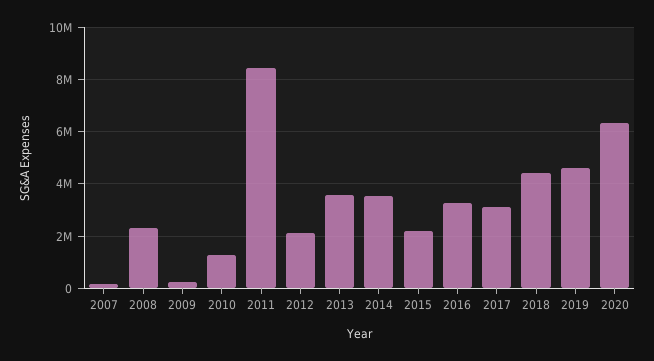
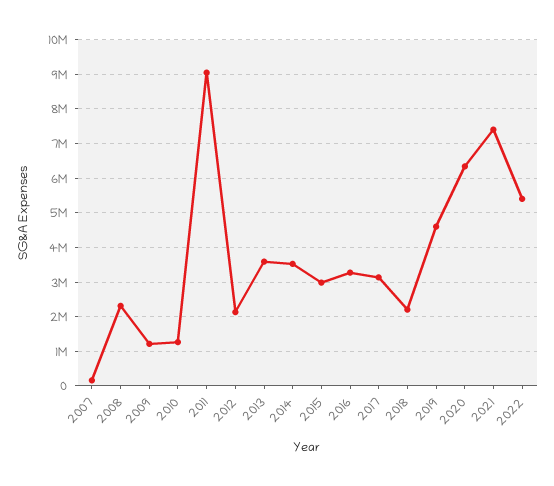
2009: 250000 -> 1200000
2011: 8500000 -> 9000000
2015: 2250000 -> 3000000
2018: 4500000 -> 2200000
2021: none -> 7400000
2022: none -> 5400000

